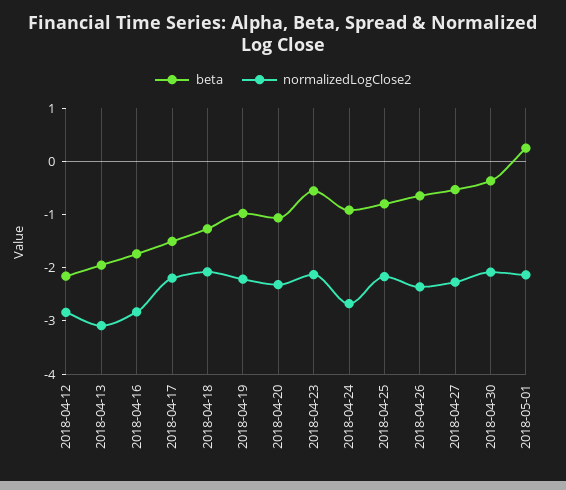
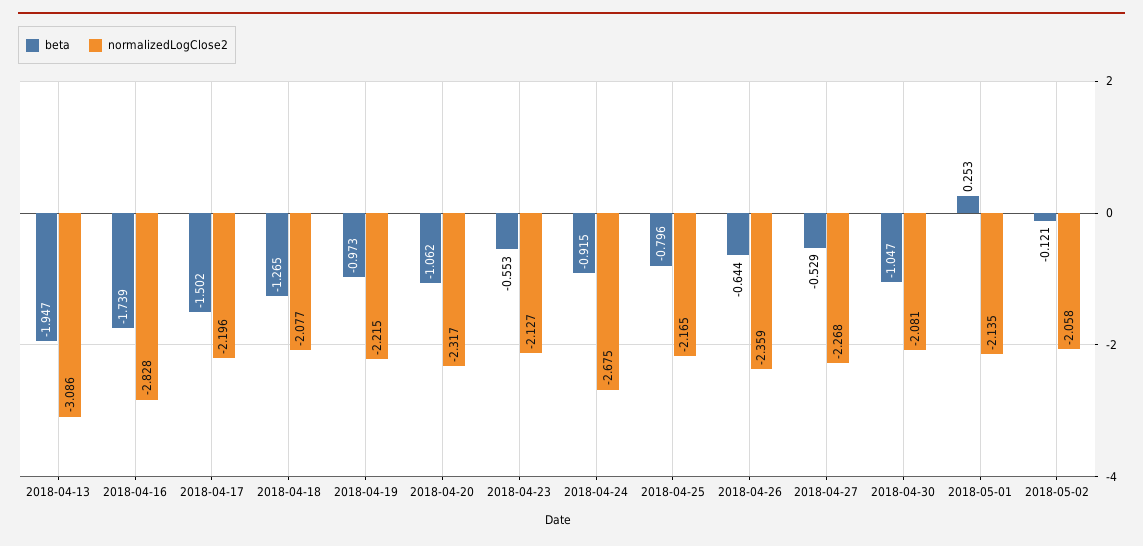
beta, 2018-04-12: -2.2 -> none
normalizedLogClose2, 2018-04-12: -2.8 -> none
beta, 2018-04-30: -0.4 -> -1.047
beta, 2018-05-02: none -> -0.121
normalizedLogClose2, 2018-05-02: none -> -2.058

